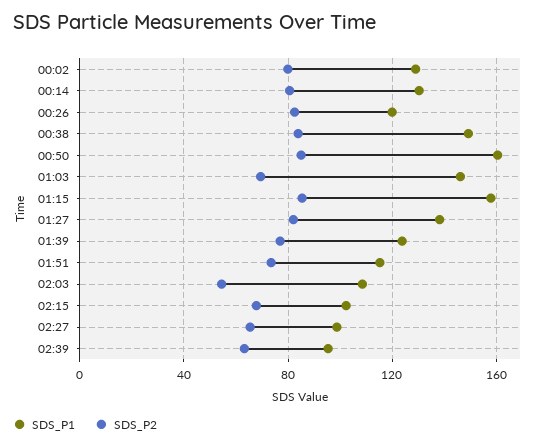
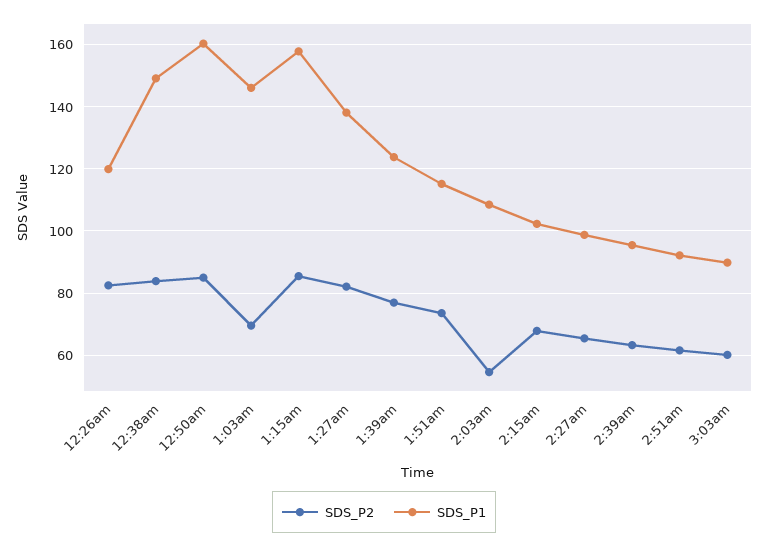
SDS_P1, 00:02: 130 -> none
SDS_P2, 00:02: 80 -> none
SDS_P1, 00:14: 130 -> none
SDS_P2, 00:14: 80 -> none
SDS_P2, 2:51am: none -> 62
SDS_P1, 2:51am: none -> 92
SDS_P2, 3:03am: none -> 60
SDS_P1, 3:03am: none -> 90

